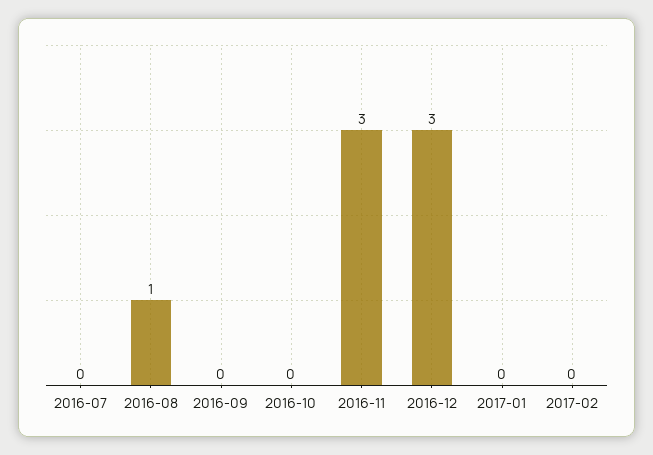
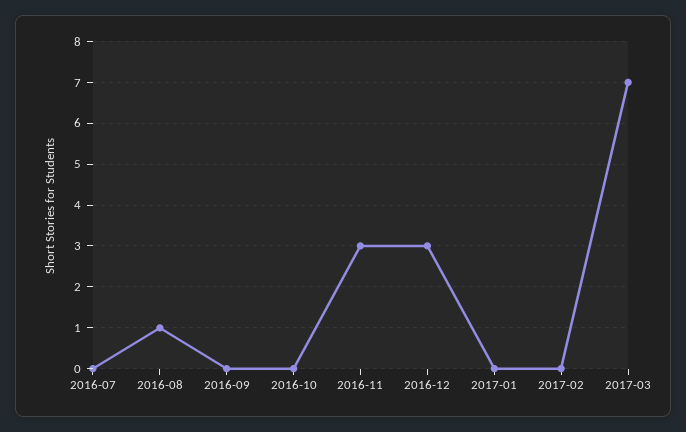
2017-03: none -> 7

